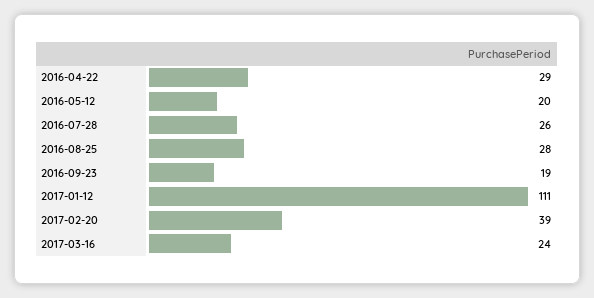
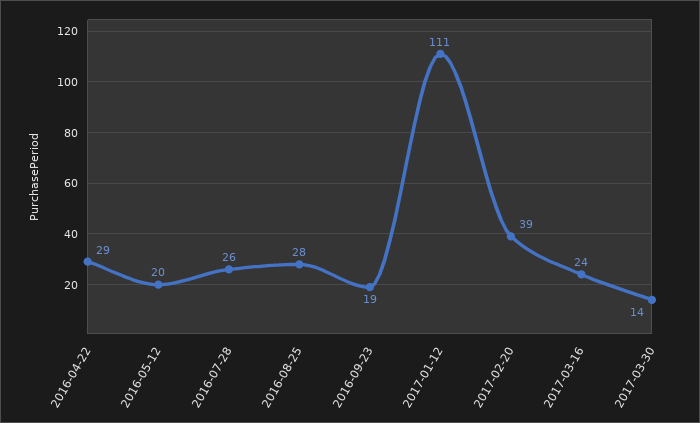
2017-03-30: none -> 14

